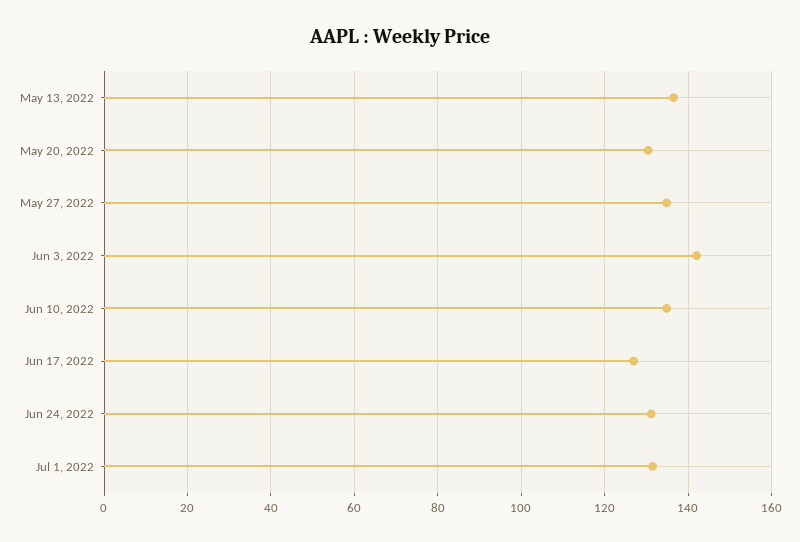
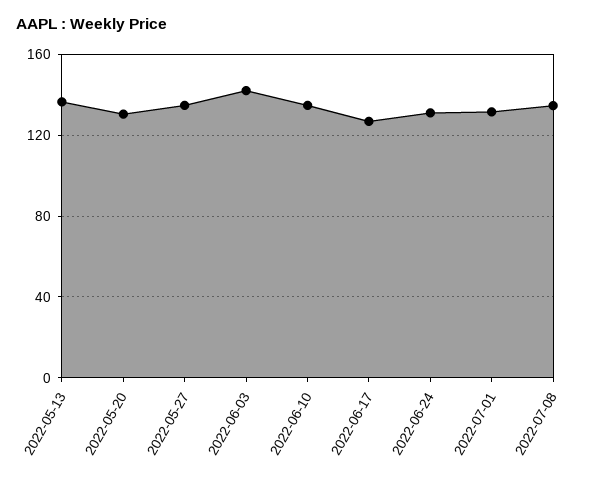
2022-07-08: none -> 135

